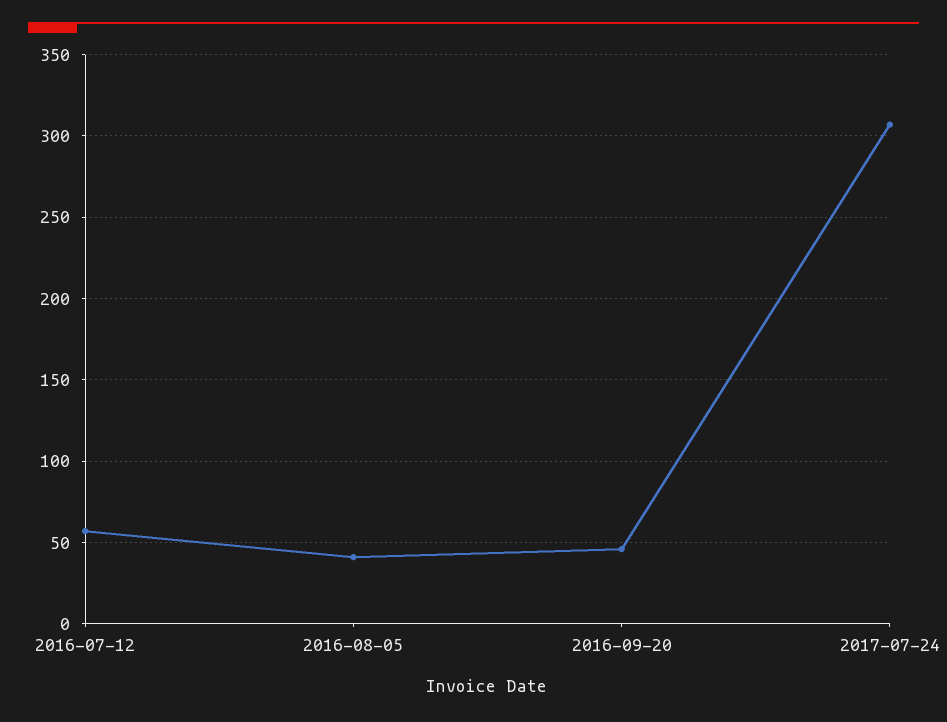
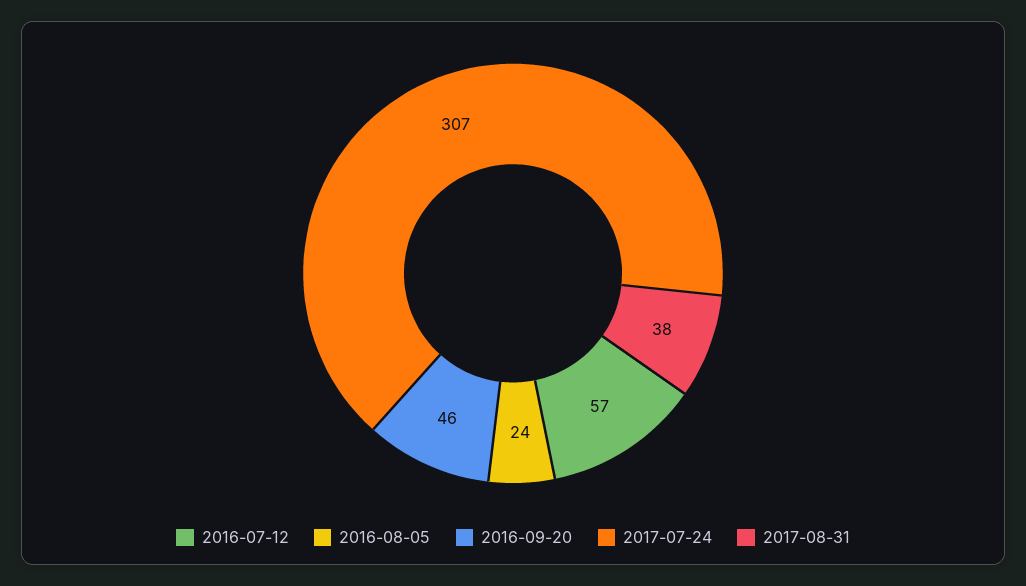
2016-08-05: 40 -> 24
2017-08-31: none -> 38

